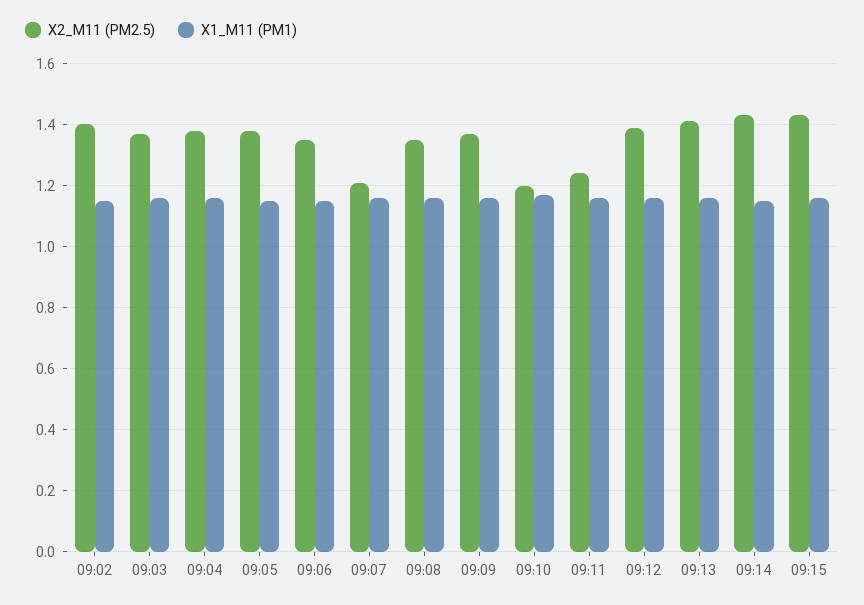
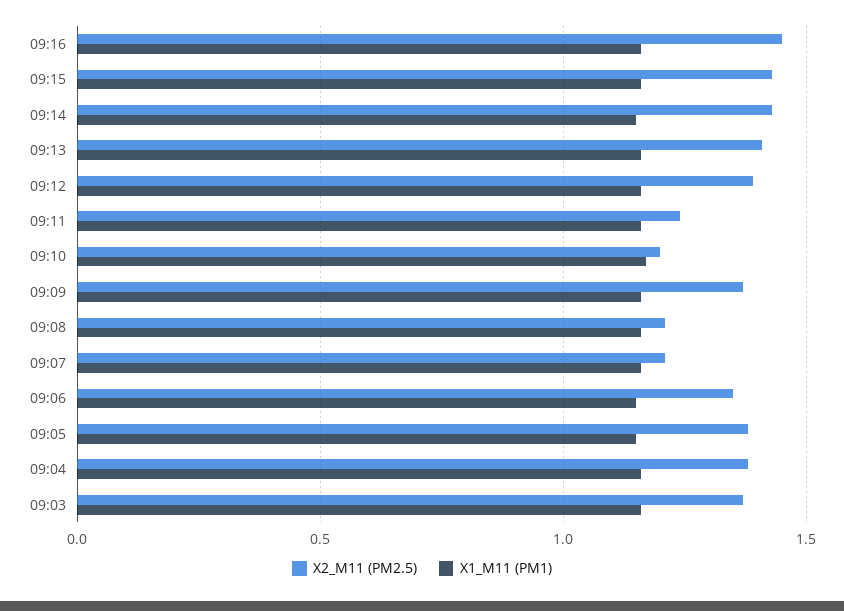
X2_M11 (PM2.5), 09:02: 1.4 -> none
X1_M11 (PM1), 09:02: 1.15 -> none
X2_M11 (PM2.5), 09:08: 1.35 -> 1.2
X2_M11 (PM2.5), 09:16: none -> 1.45
X1_M11 (PM1), 09:16: none -> 1.15

